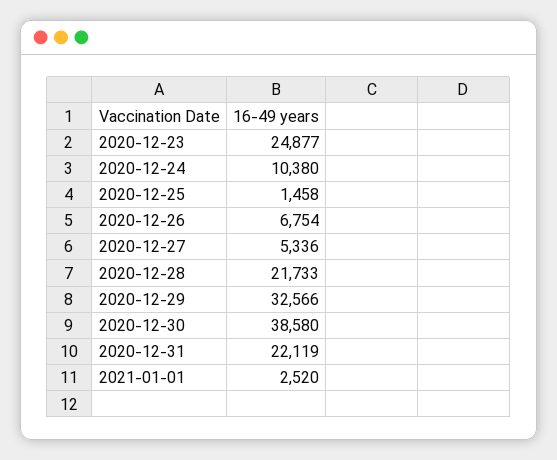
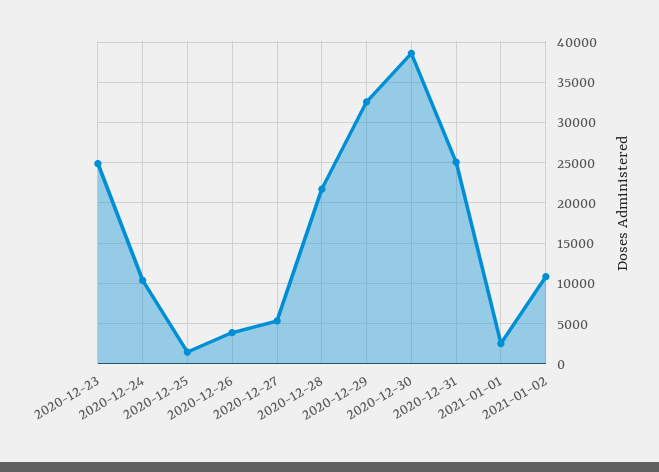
2020-12-26: 6754 -> 4000
2020-12-31: 22119 -> 25000
2021-01-02: none -> 11000

